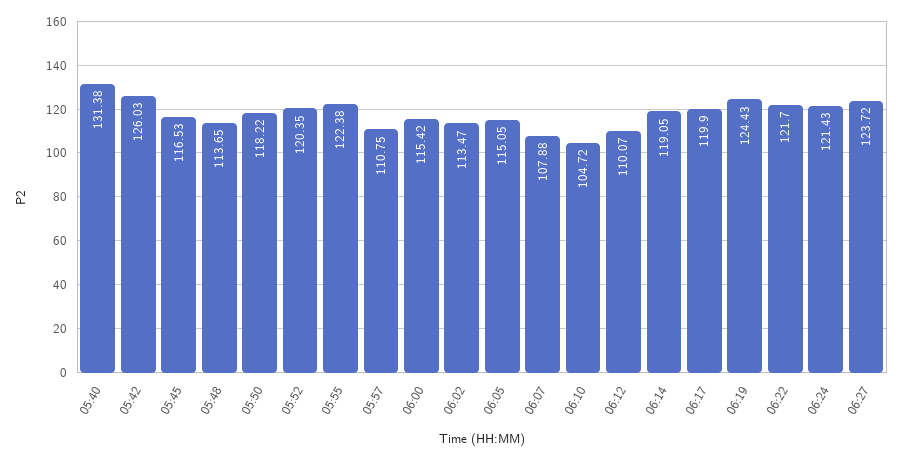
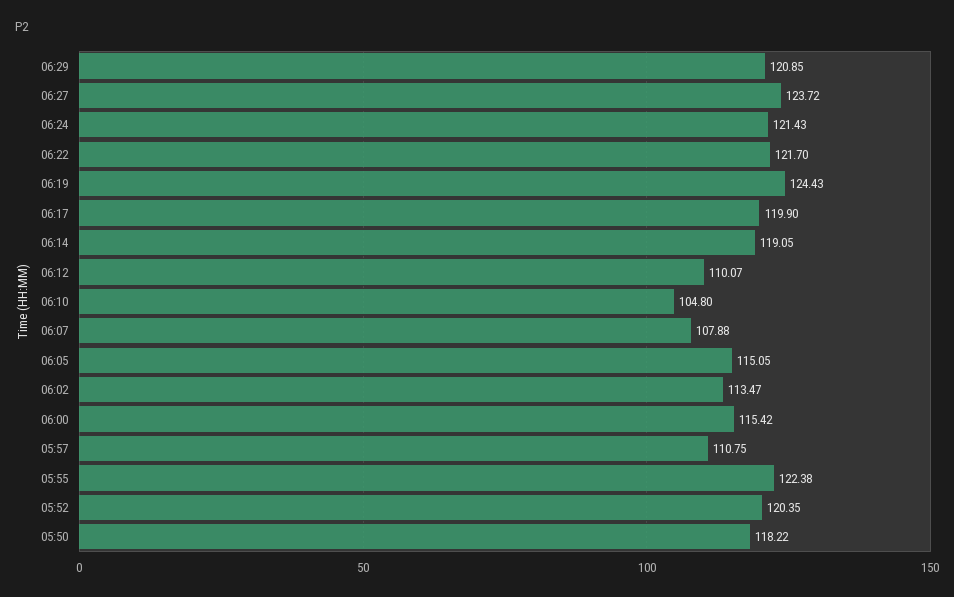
05:40: 131.38 -> none
05:42: 126.03 -> none
05:45: 116.53 -> none
05:48: 113.65 -> none
06:10: 104.72 -> 104.8
06:29: none -> 120.85

